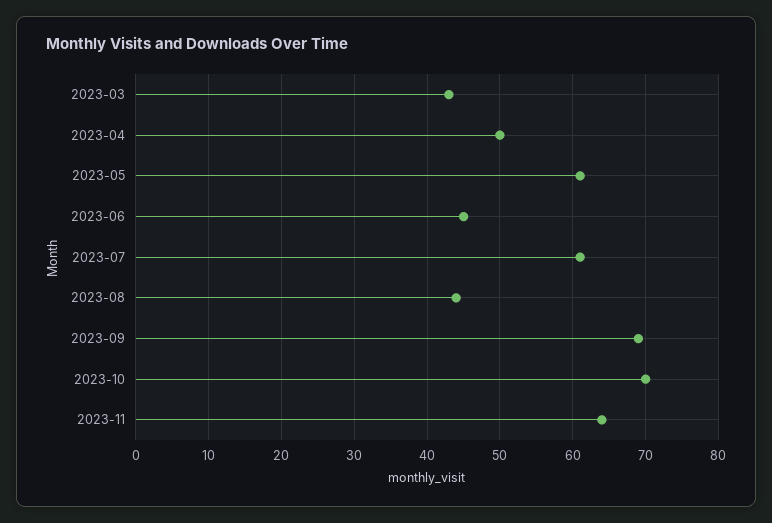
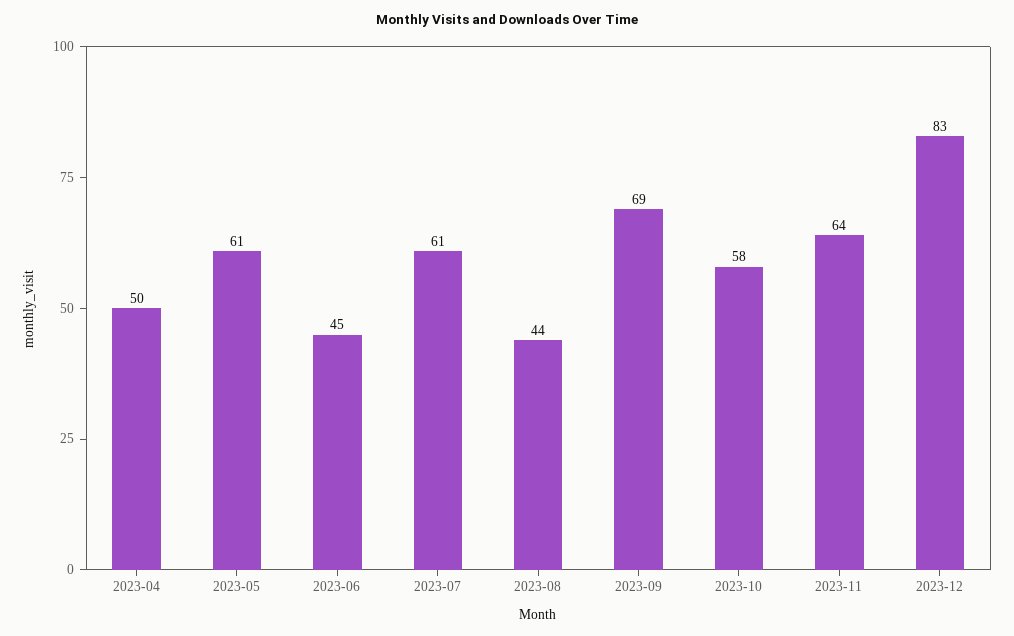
2023-03: 43 -> none
2023-10: 70 -> 58
2023-12: none -> 83

